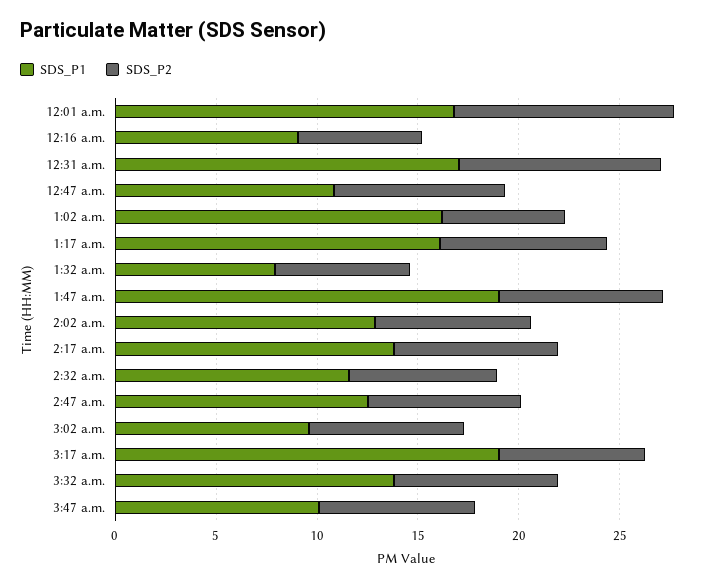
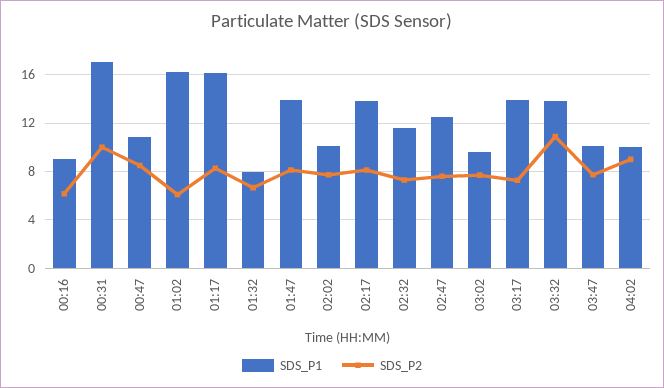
SDS_P1, 12:01 a.m.: 17 -> none
SDS_P2, 12:01 a.m.: 11 -> none
SDS_P1, 1:47 a.m.: 19 -> 14
SDS_P1, 2:02 a.m.: 13 -> 10
SDS_P1, 3:17 a.m.: 19 -> 14
SDS_P2, 3:32 a.m.: 8 -> 11
SDS_P1, 04:02: none -> 10
SDS_P2, 04:02: none -> 9

